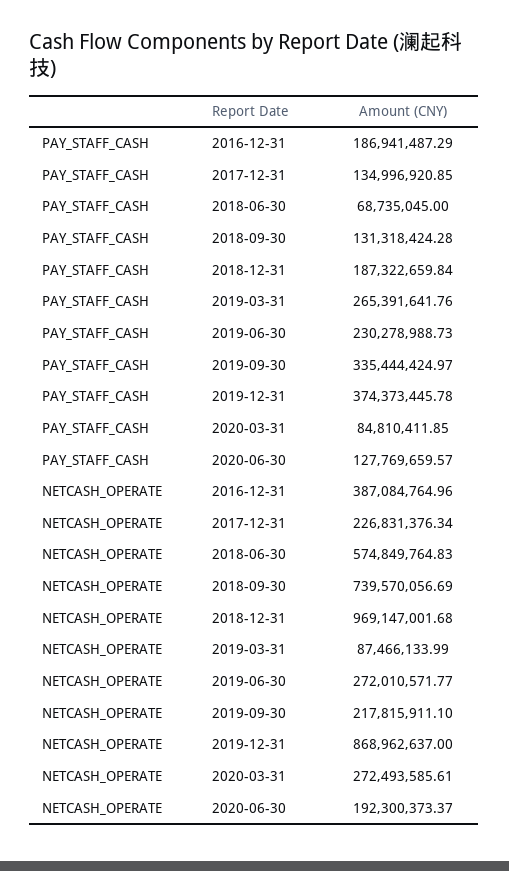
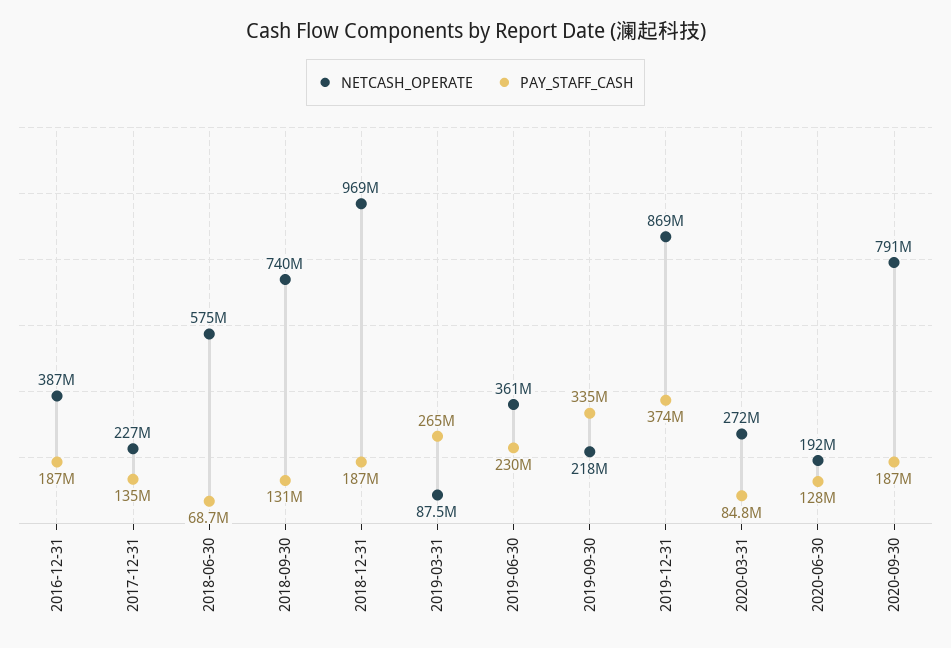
NETCASH_OPERATE, 2019-06-30: 272010571.77 -> 361000000
NETCASH_OPERATE, 2020-09-30: none -> 791000000
PAY_STAFF_CASH, 2020-09-30: none -> 187000000

